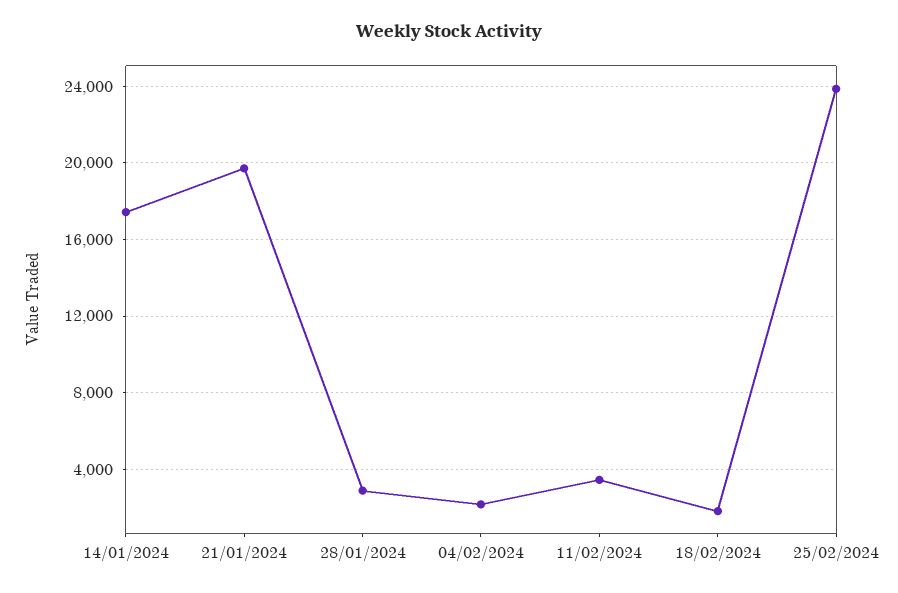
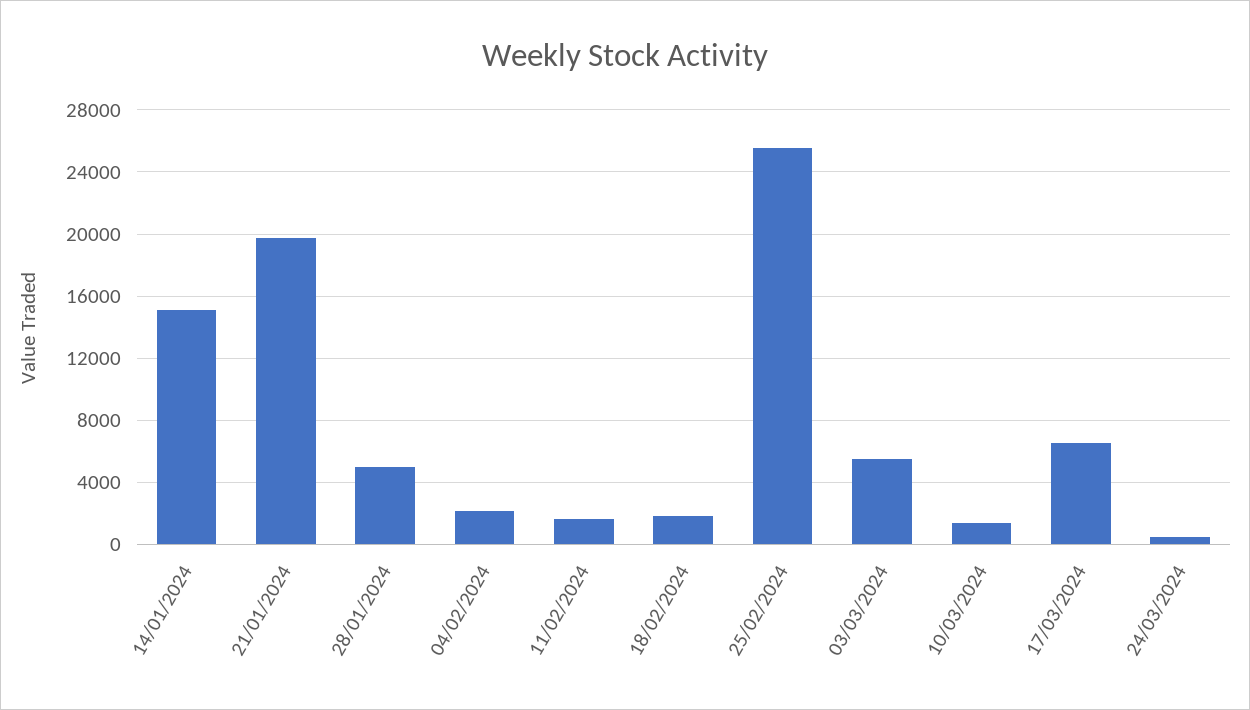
14/01/2024: 17500 -> 15000
28/01/2024: 3000 -> 5000
11/02/2024: 3500 -> 1500
25/02/2024: 24000 -> 25500
03/03/2024: none -> 5500
10/03/2024: none -> 1500
17/03/2024: none -> 6500
24/03/2024: none -> 500

